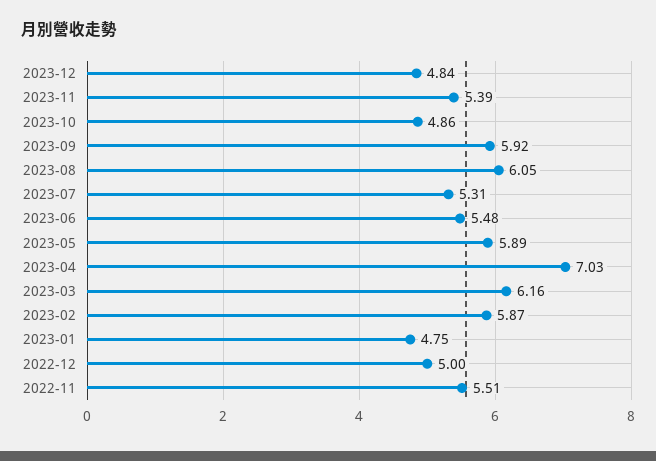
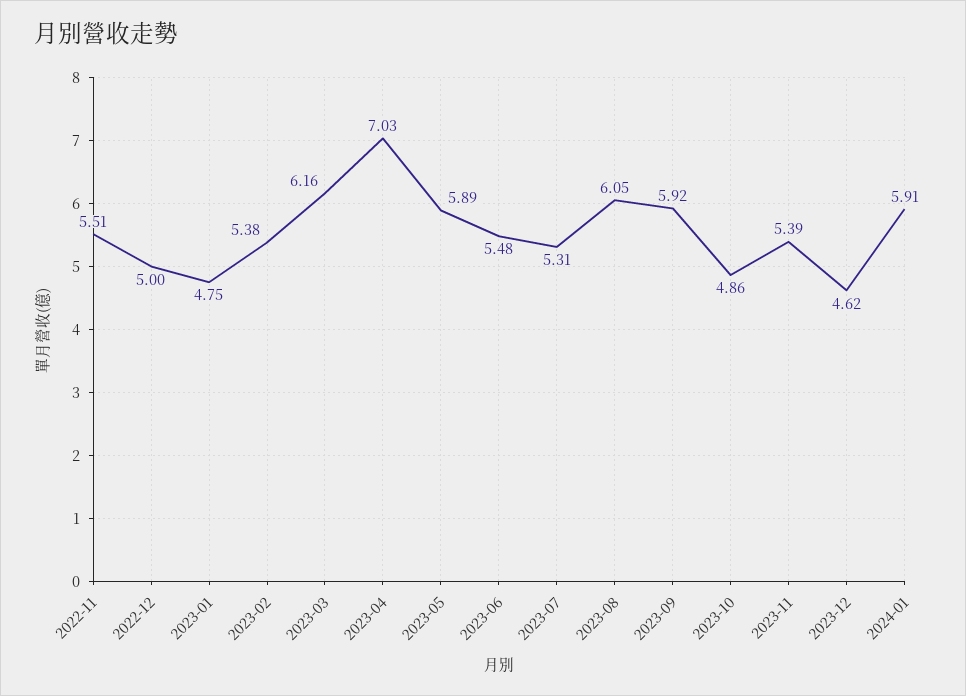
2023-12: 4.84 -> 4.62
2023-02: 5.87 -> 5.38
2024-01: none -> 5.91

